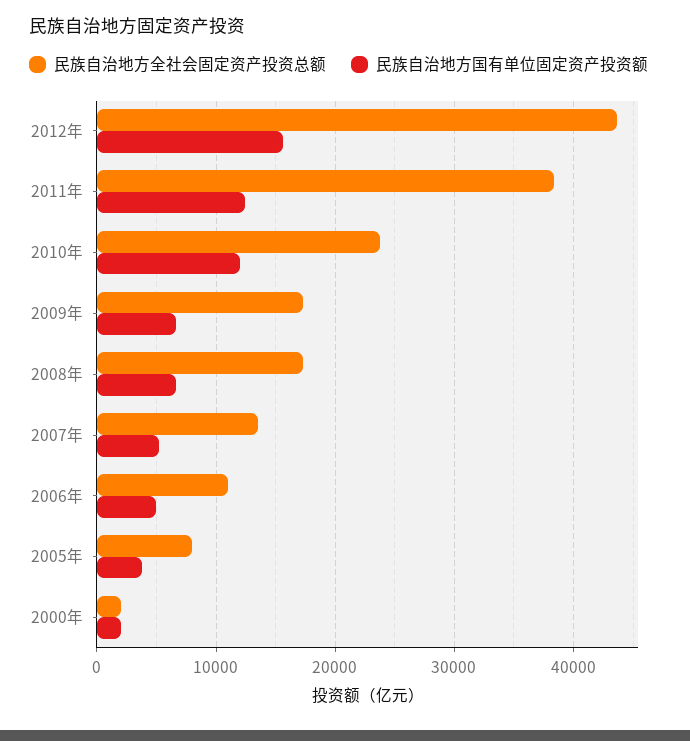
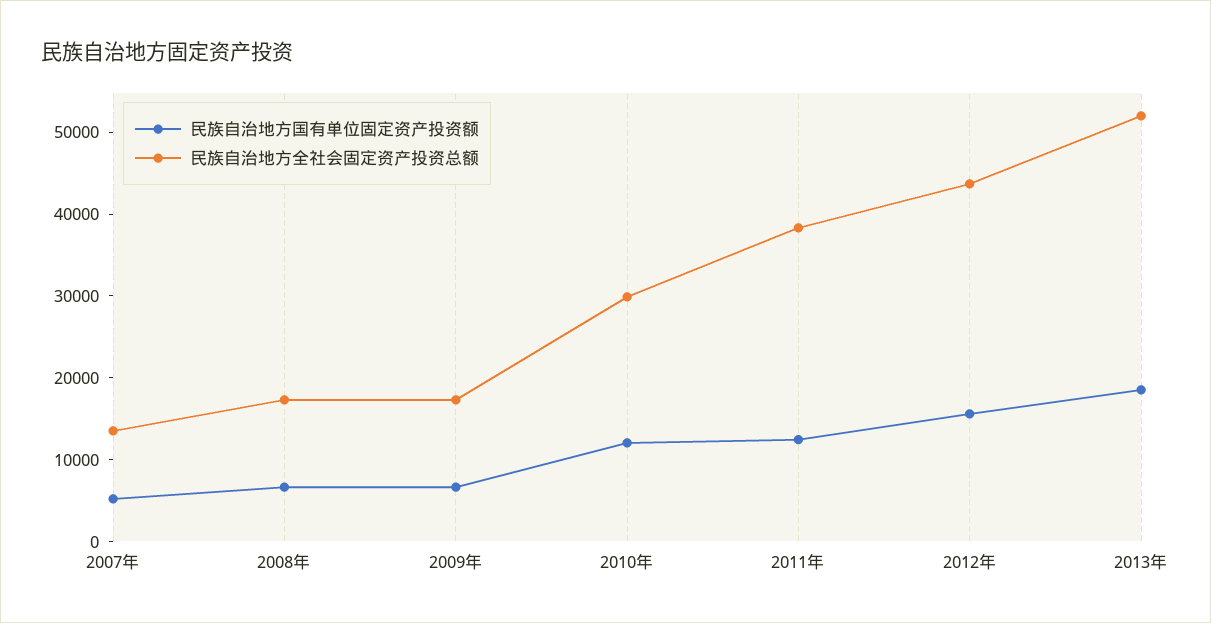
民族自治地方全社会固定资产投资总额, 2010年: 24000 -> 30000
民族自治地方全社会固定资产投资总额, 2006年: 11000 -> none
民族自治地方国有单位固定资产投资额, 2006年: 5000 -> none
民族自治地方全社会固定资产投资总额, 2005年: 8000 -> none
民族自治地方国有单位固定资产投资额, 2005年: 4000 -> none
民族自治地方全社会固定资产投资总额, 2000年: 2000 -> none
民族自治地方国有单位固定资产投资额, 2000年: 2000 -> none
民族自治地方国有单位固定资产投资额, 2013年: none -> 18000
民族自治地方全社会固定资产投资总额, 2013年: none -> 52000

